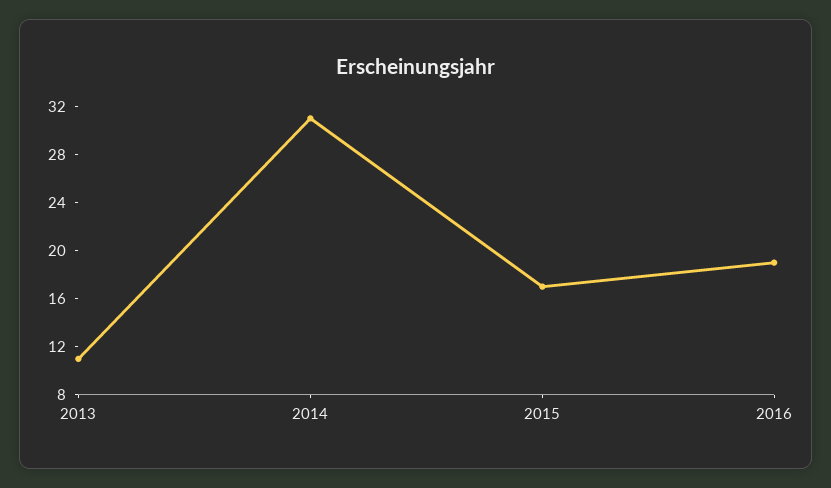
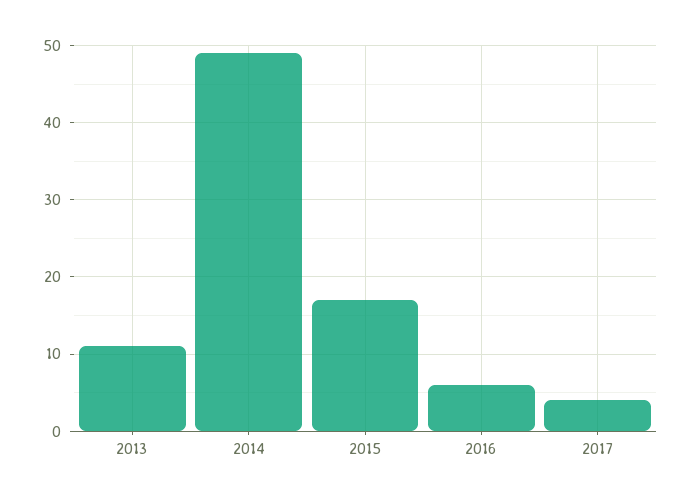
2014: 31 -> 49
2016: 19 -> 6
2017: none -> 4

